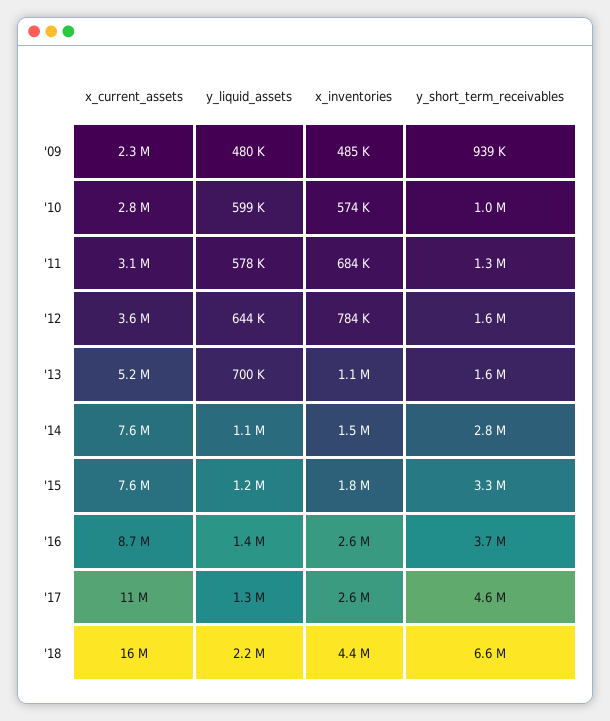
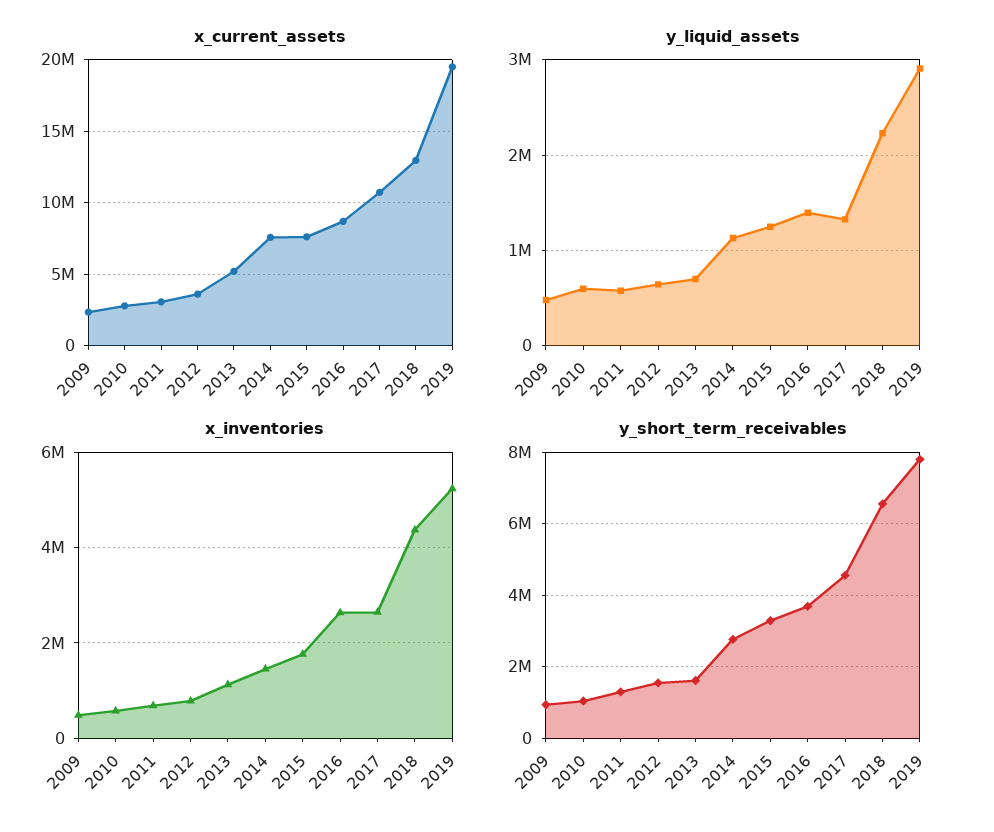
x_current_assets, '18: 16000000 -> 13000000
x_current_assets, 2019: none -> 19500000
y_liquid_assets, 2019: none -> 2900000
x_inventories, 2019: none -> 5200000
y_short_term_receivables, 2019: none -> 7800000

